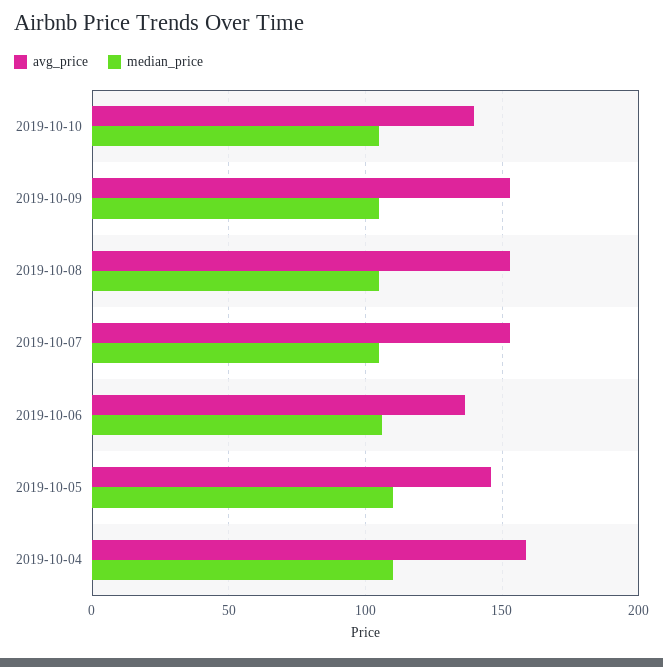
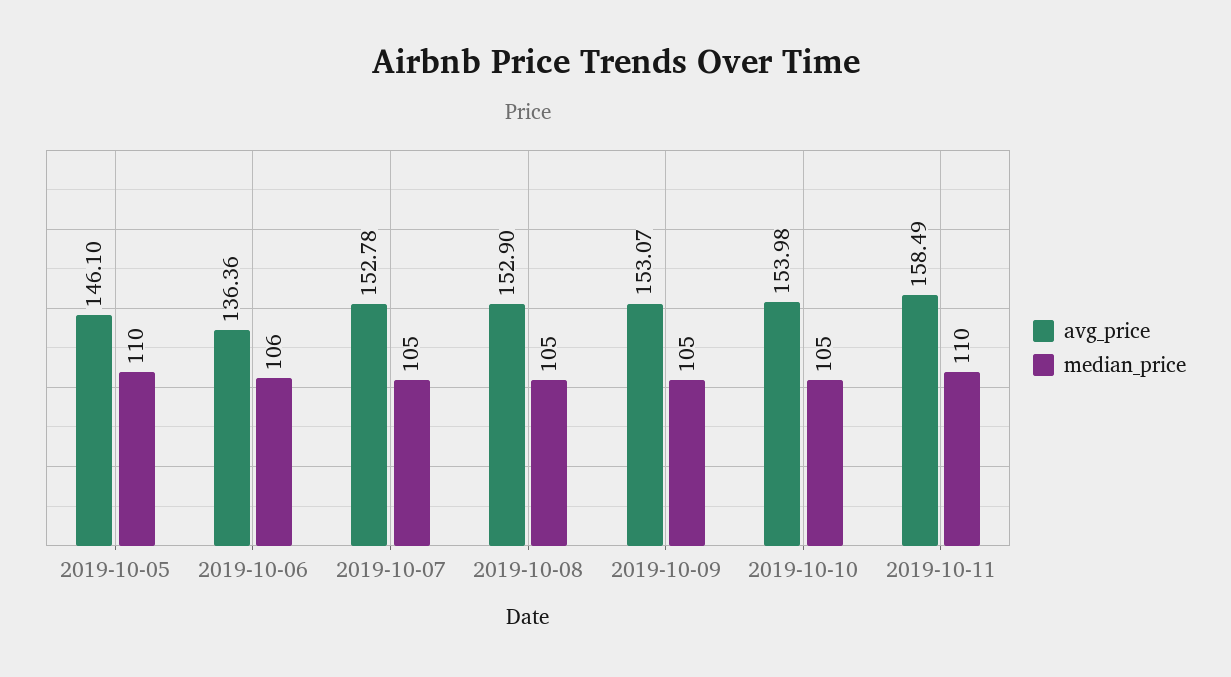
avg_price, 2019-10-10: 140 -> 153.98
avg_price, 2019-10-04: 160 -> none
median_price, 2019-10-04: 110 -> none
avg_price, 2019-10-11: none -> 158.49
median_price, 2019-10-11: none -> 110

